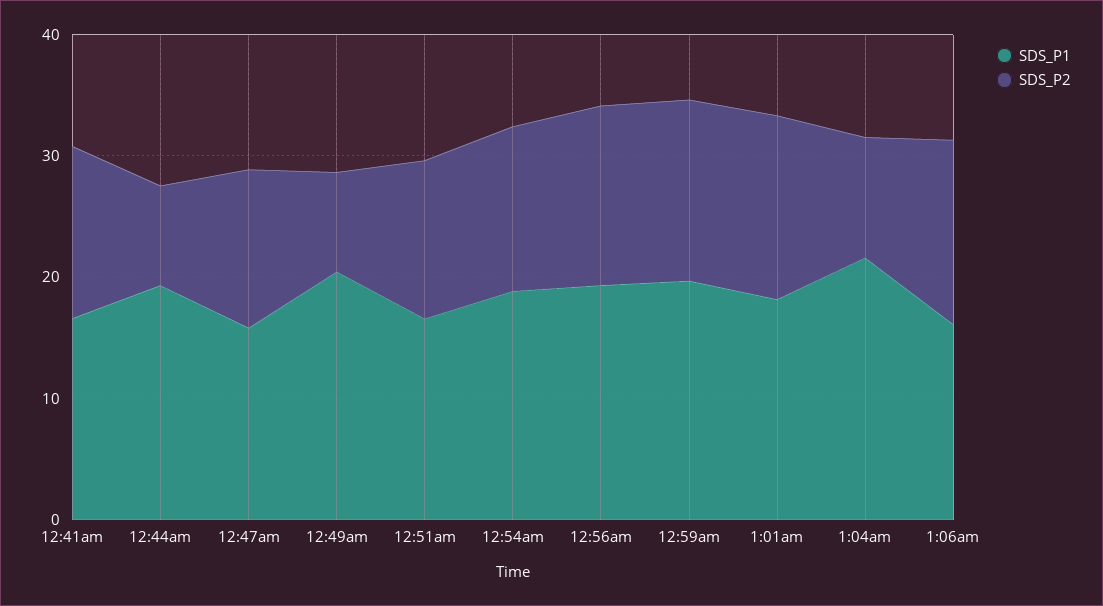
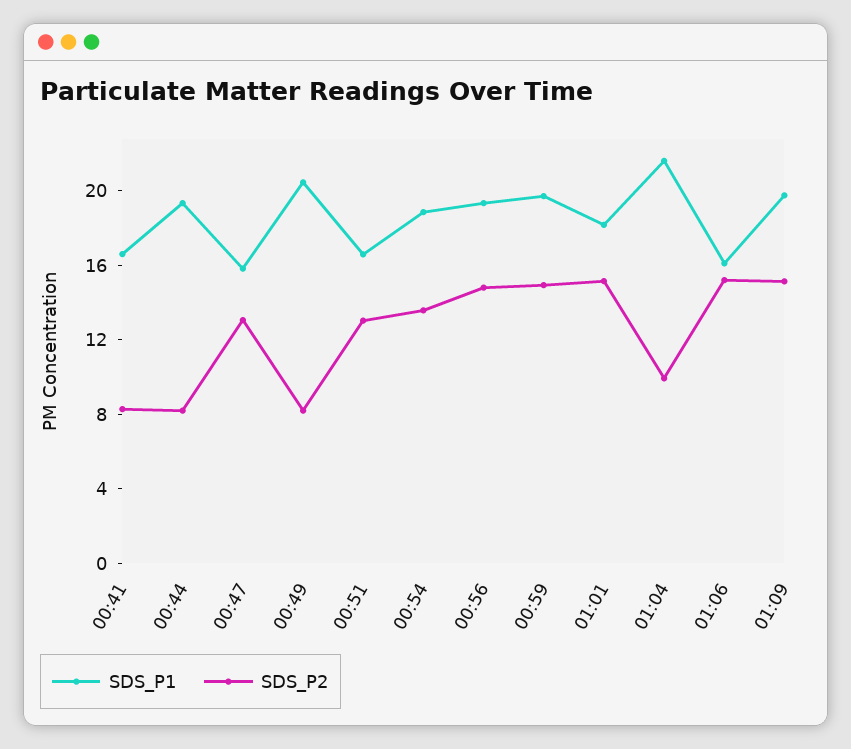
SDS_P2, 12:41am: 14 -> 8
SDS_P1, 01:09: none -> 20
SDS_P2, 01:09: none -> 15

